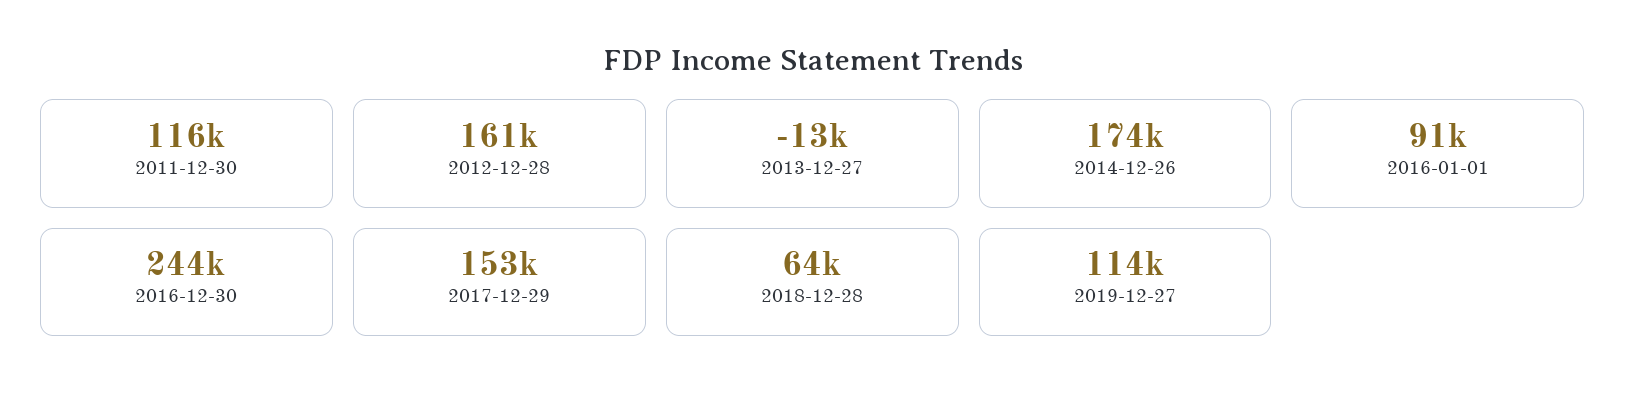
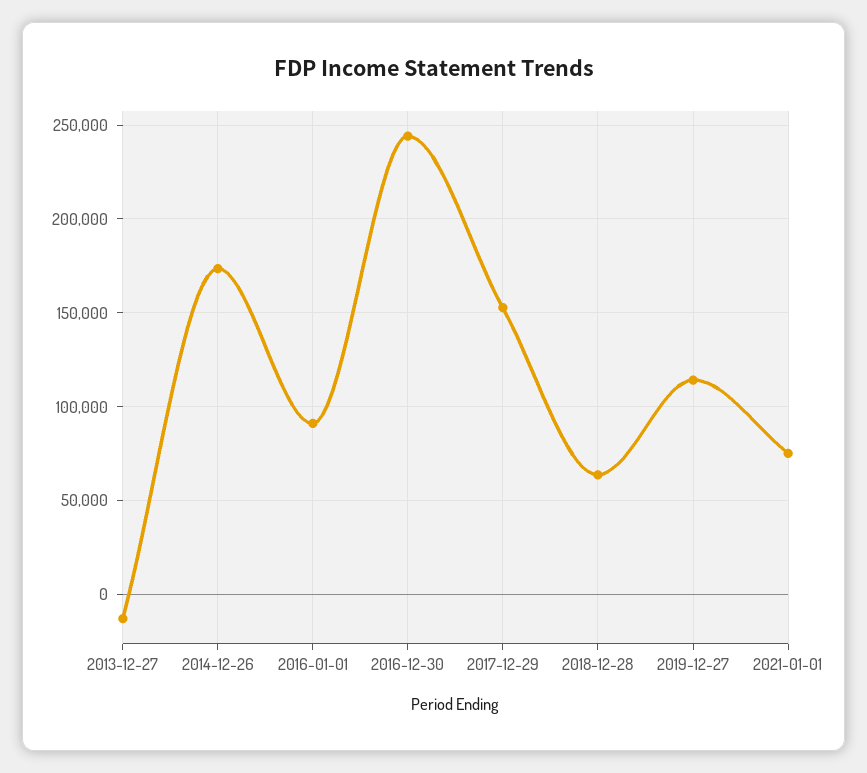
2011-12-30: 116000 -> none
2012-12-28: 161000 -> none
2021-01-01: none -> 75000

